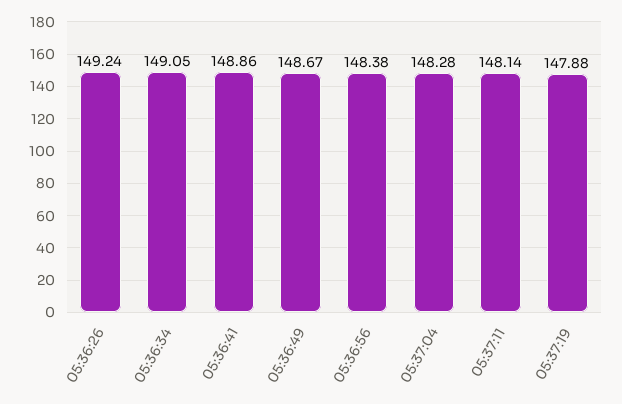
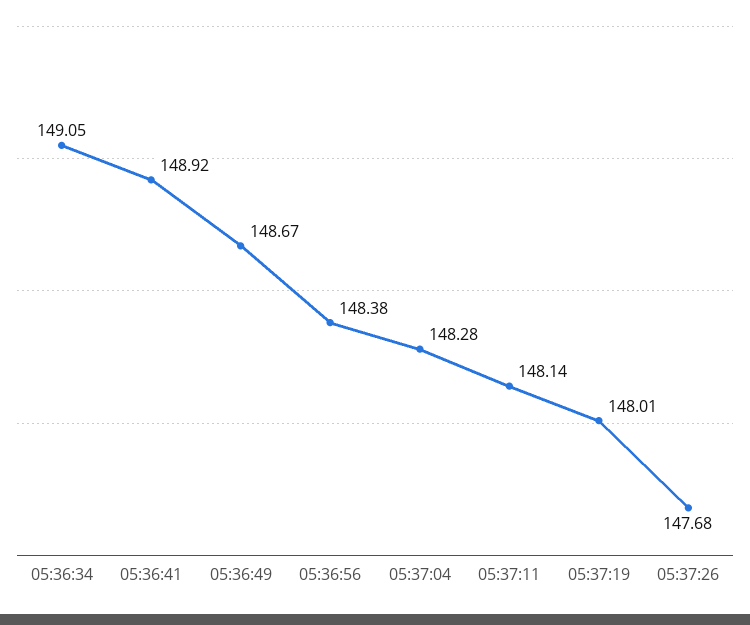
05:36:26: 149.24 -> none
05:36:41: 148.86 -> 148.92
05:37:19: 147.88 -> 148.01
05:37:26: none -> 147.68

